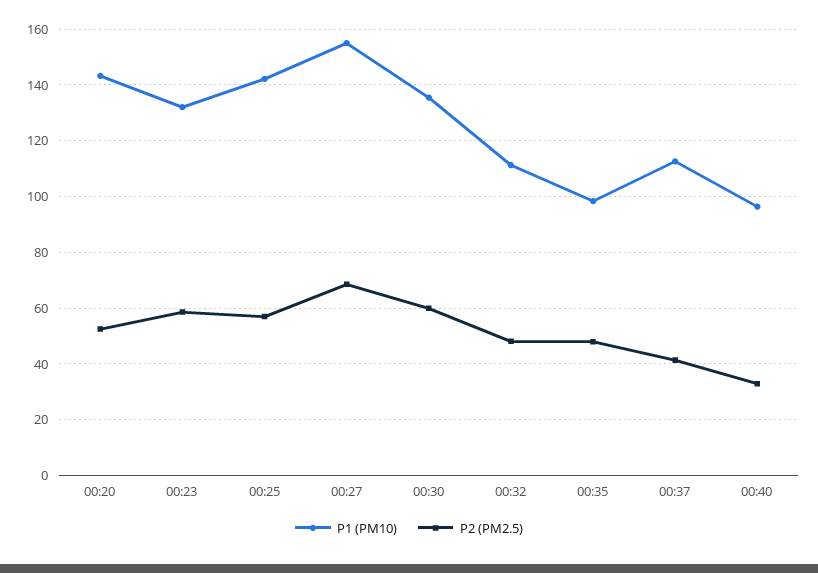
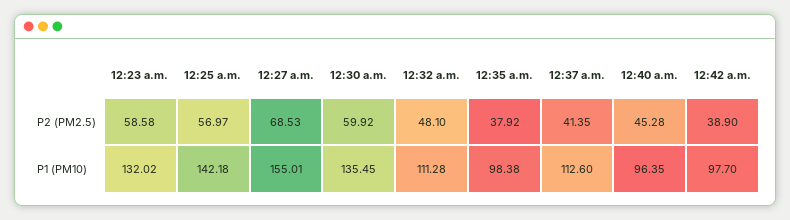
P1 (PM10), 00:20: 142.5 -> none
P2 (PM2.5), 00:20: 52.5 -> none
P2 (PM2.5), 00:35: 47.5 -> 37.92
P2 (PM2.5), 00:40: 32.5 -> 45.28
P2 (PM2.5), 12:42 a.m.: none -> 38.9
P1 (PM10), 12:42 a.m.: none -> 97.7

